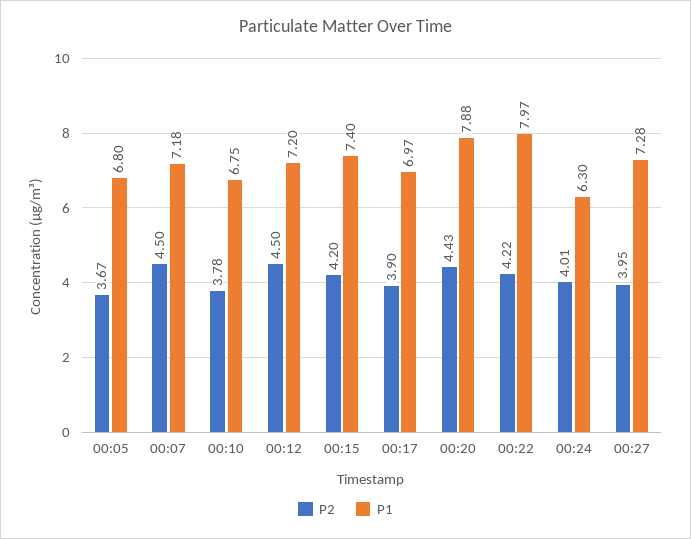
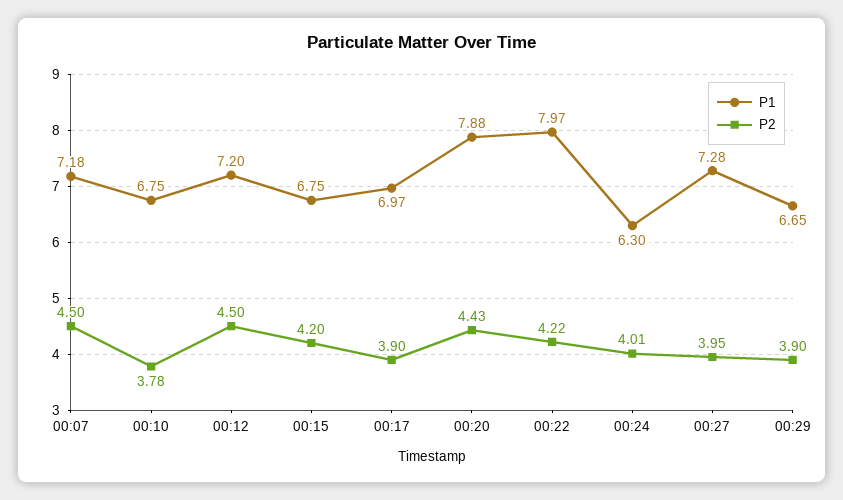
P2, 00:05: 3.67 -> none
P1, 00:05: 6.8 -> none
P1, 00:15: 7.4 -> 6.75
P1, 00:29: none -> 6.65
P2, 00:29: none -> 3.9

